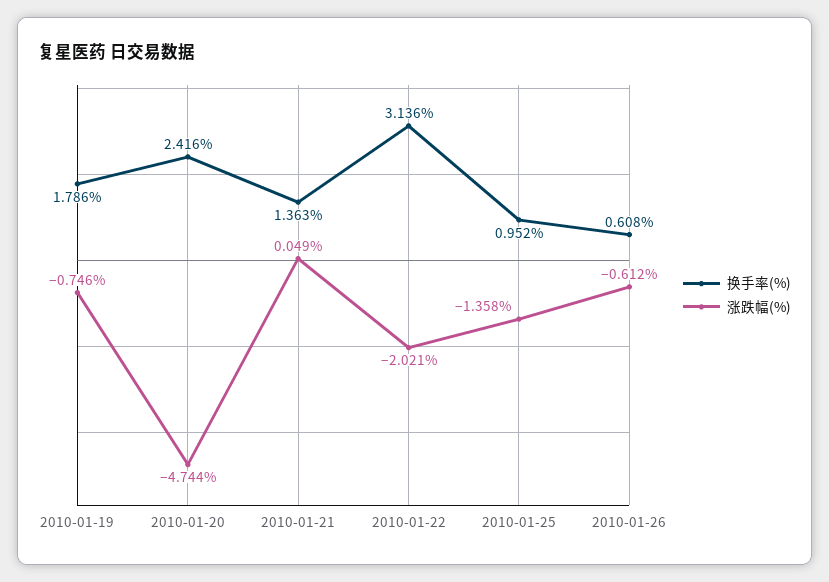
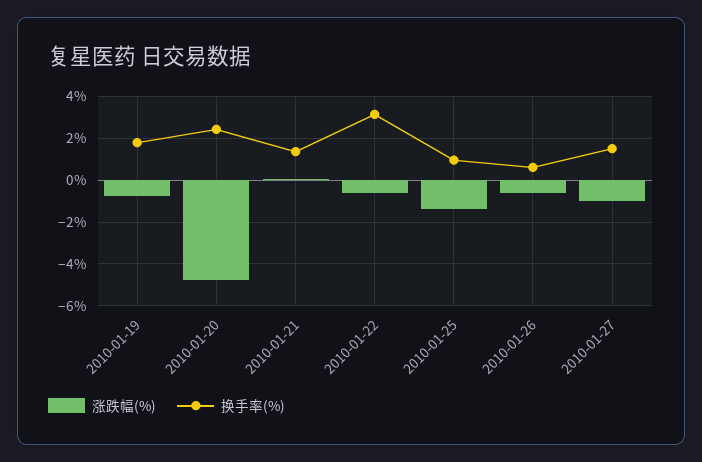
涨跌幅(%), 2010-01-22: -2.021 -> -0.5
涨跌幅(%), 2010-01-27: none -> -1
换手率(%), 2010-01-27: none -> 1.5

